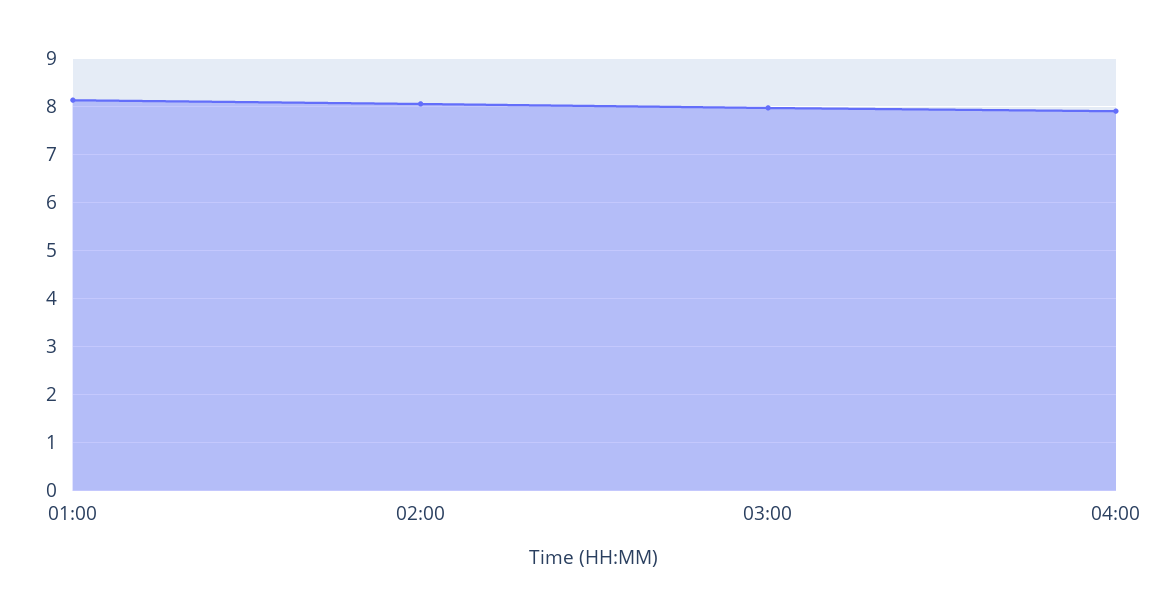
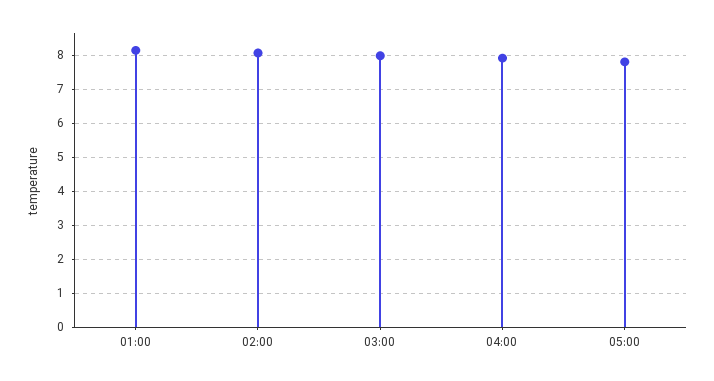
05:00: none -> 7.8

